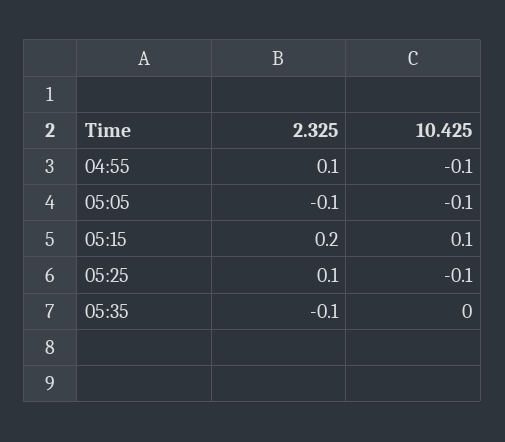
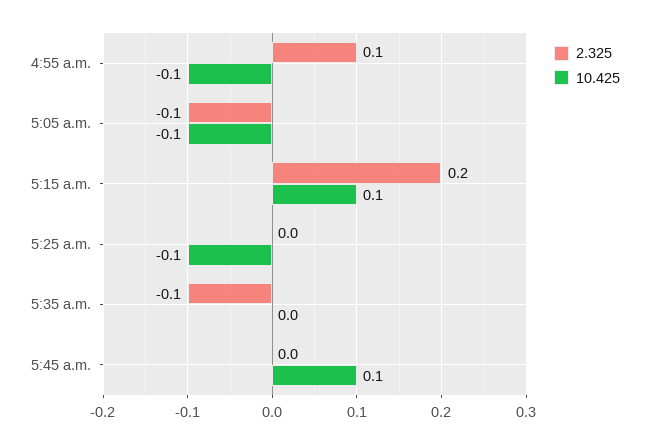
2.325, 05:25: 0.1 -> 0
2.325, 5:45 a.m.: none -> 0
10.425, 5:45 a.m.: none -> 0.1

